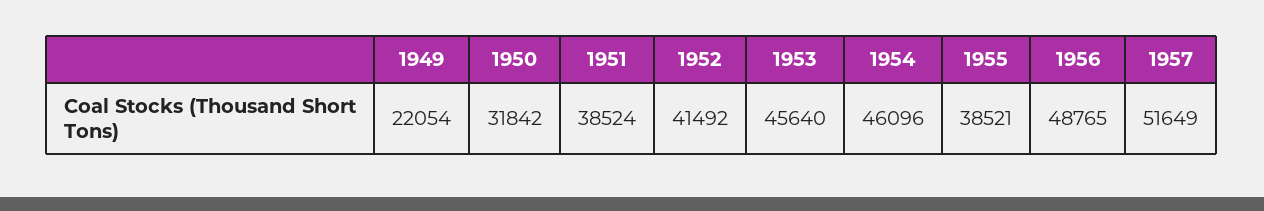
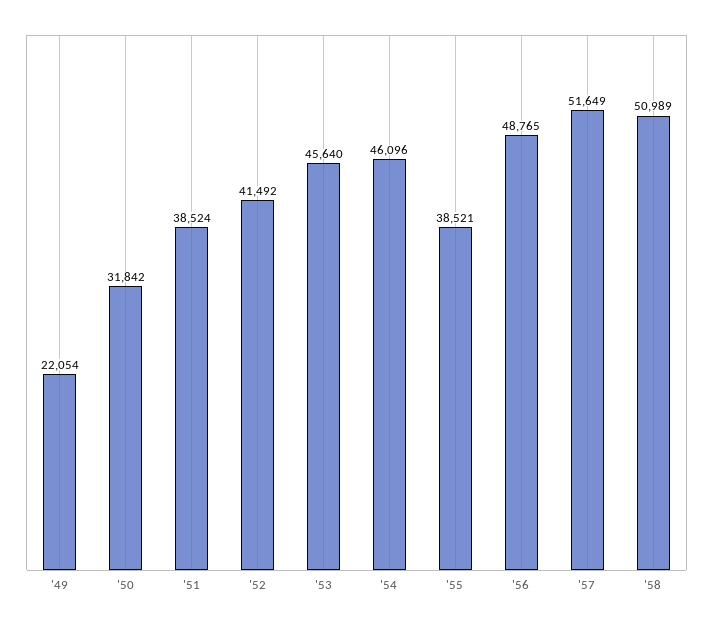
'58: none -> 50989

